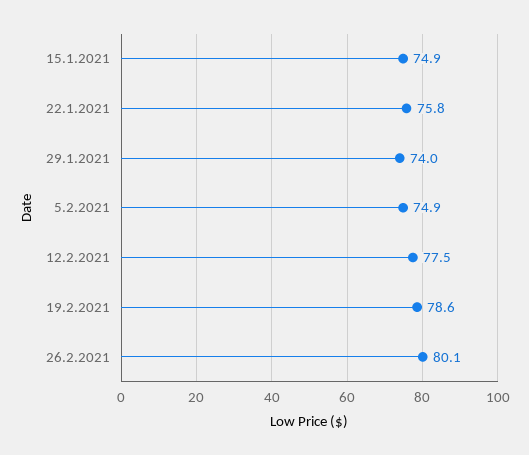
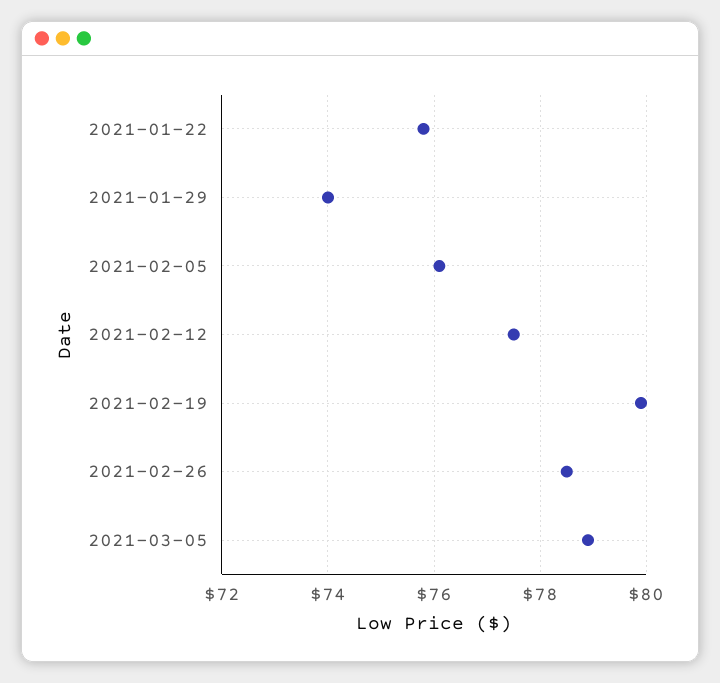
15.1.2021: 74.9 -> none
5.2.2021: 74.9 -> 76
19.2.2021: 78.6 -> 80
26.2.2021: 80.1 -> 78.5
2021-03-05: none -> 79

